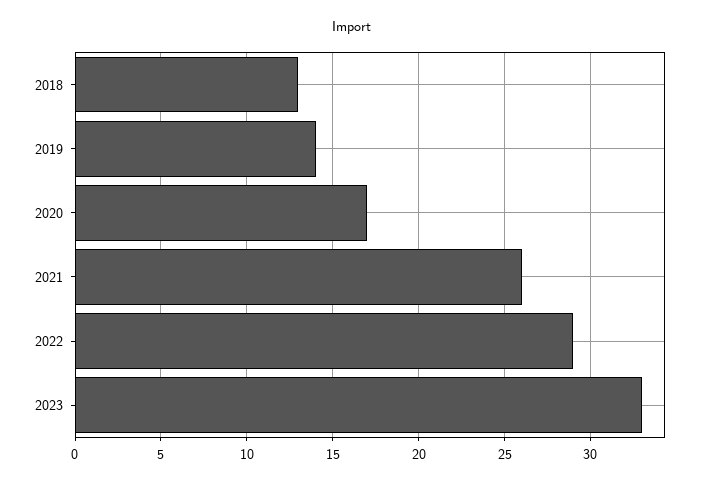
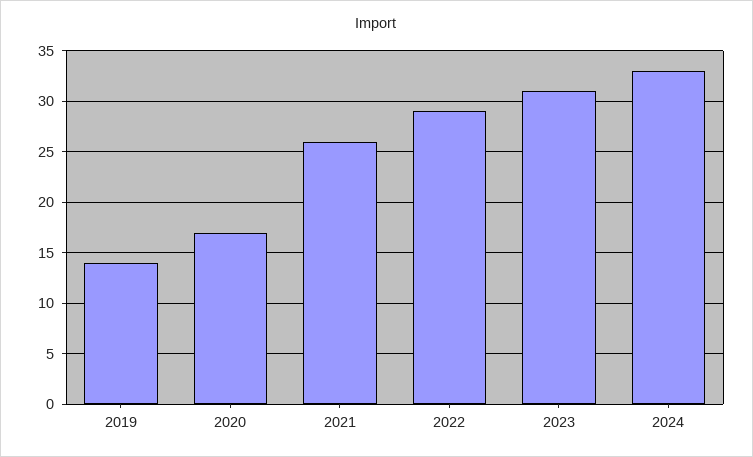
2018: 13 -> none
2023: 33 -> 31
2024: none -> 33

